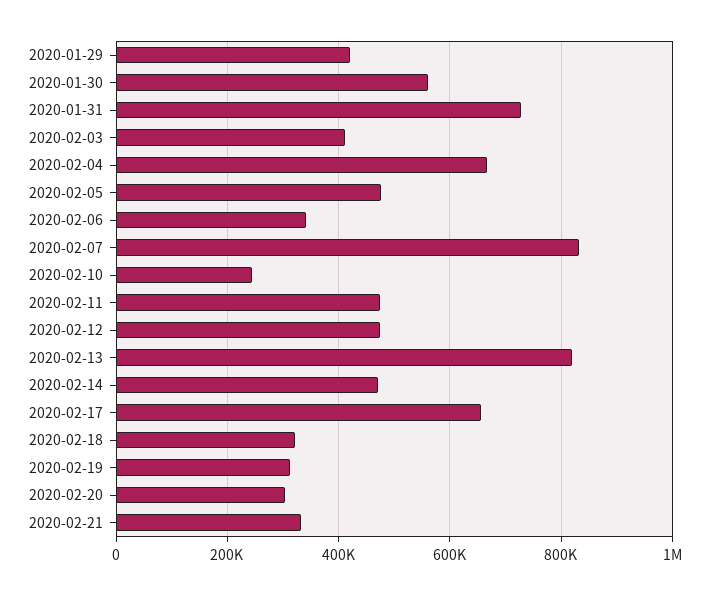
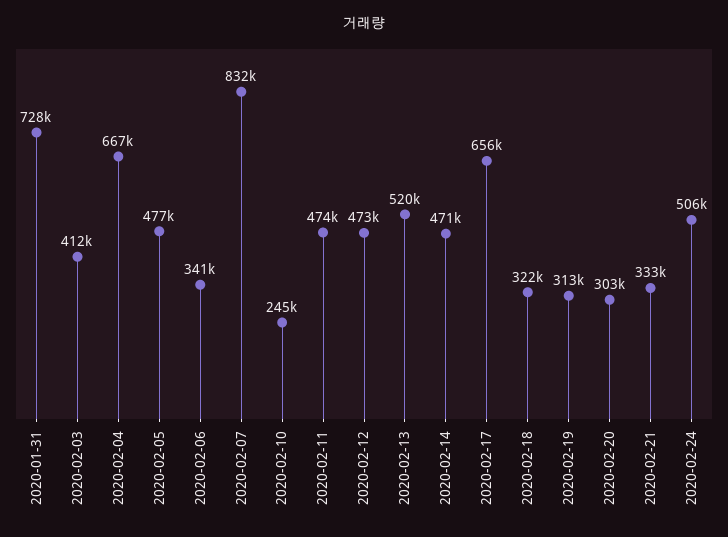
2020-01-29: 420000 -> none
2020-01-30: 560000 -> none
2020-02-13: 820000 -> 520000
2020-02-24: none -> 506000

